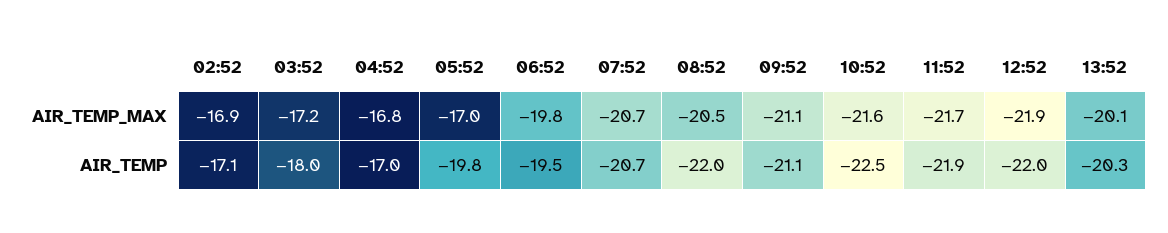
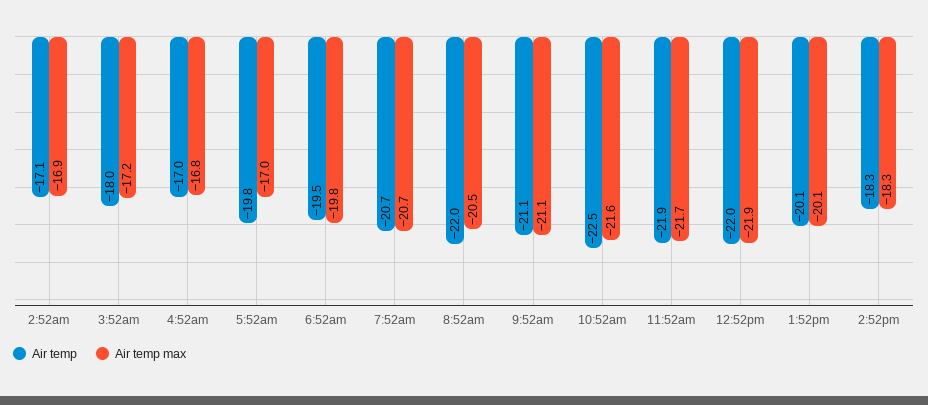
AIR_TEMP, 13:52: -20.3 -> -20.1
AIR_TEMP, 2:52pm: none -> -18.3
AIR_TEMP_MAX, 2:52pm: none -> -18.3

